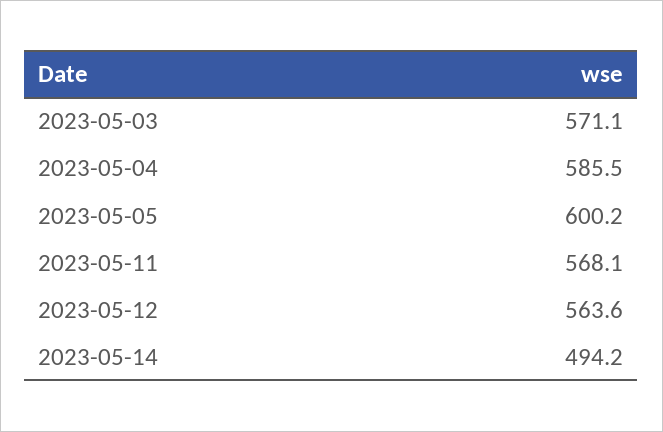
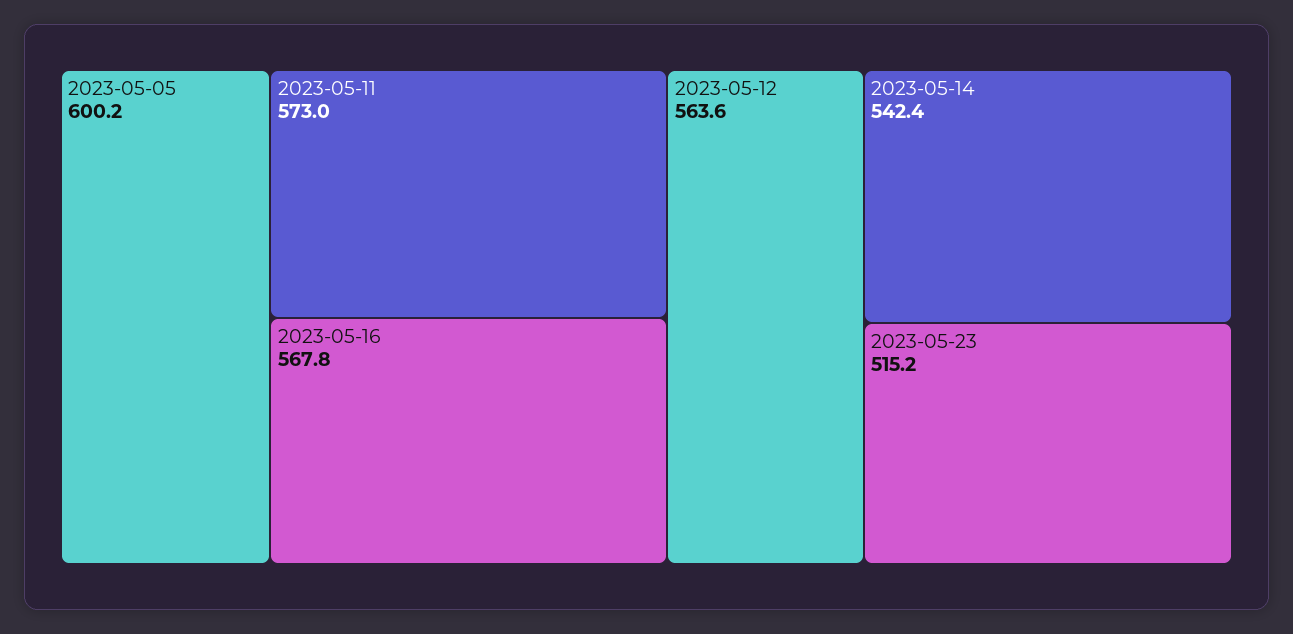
2023-05-03: 571.1 -> none
2023-05-04: 585.5 -> none
2023-05-11: 568.1 -> 573
2023-05-14: 494.2 -> 542.4
2023-05-16: none -> 567.8
2023-05-23: none -> 515.2

